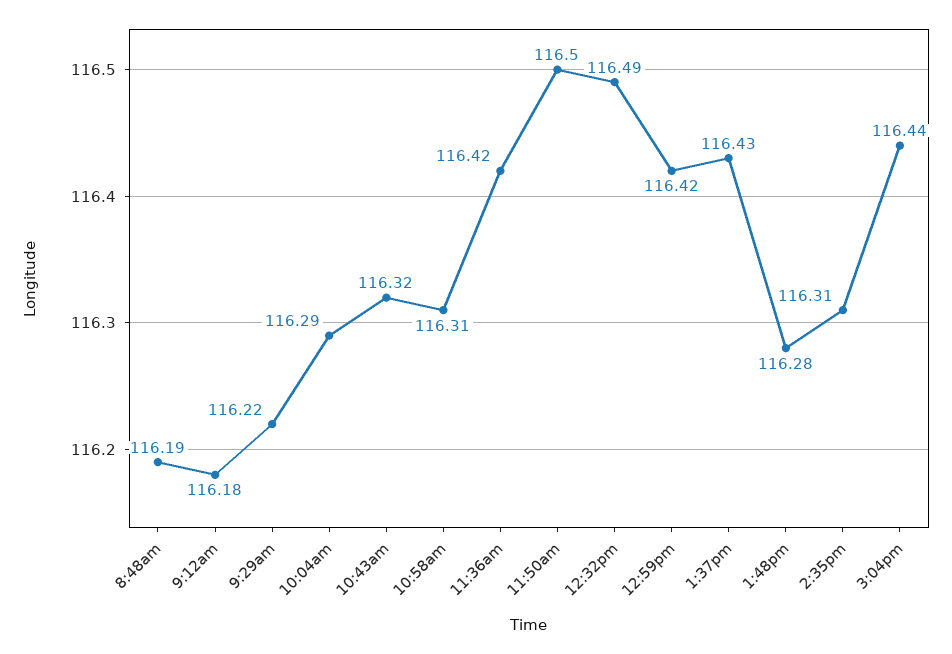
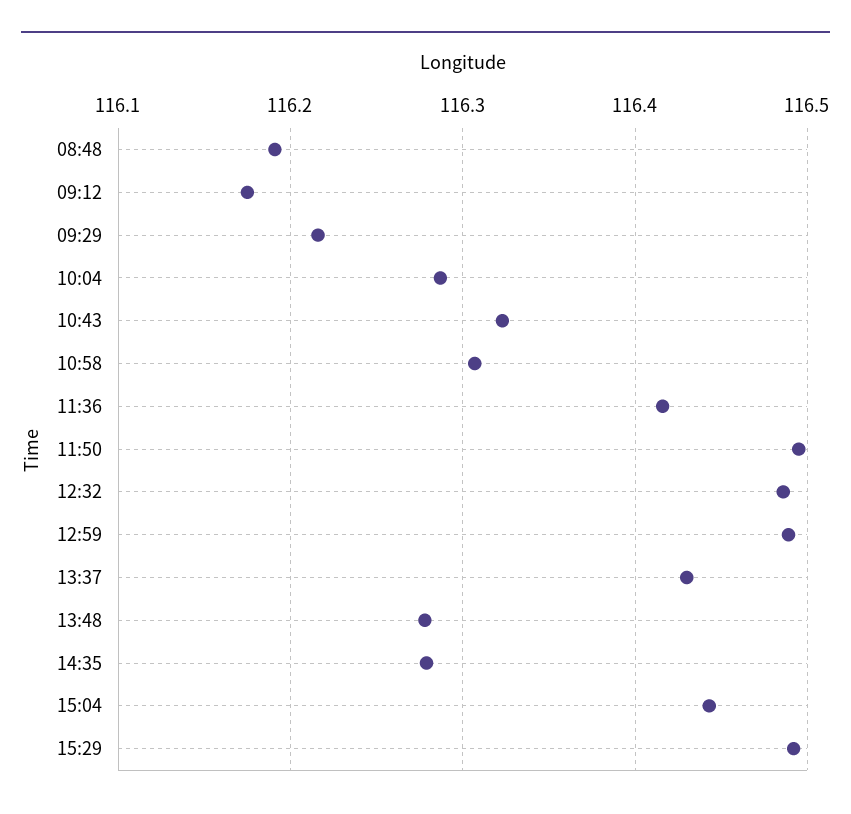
12:59pm: 116.42 -> 116.49
2:35pm: 116.31 -> 116.28
15:29: none -> 116.49

